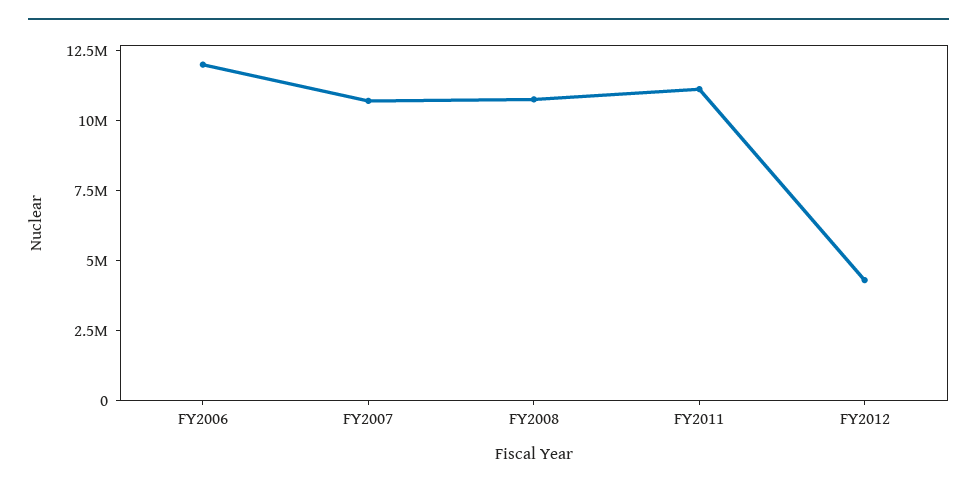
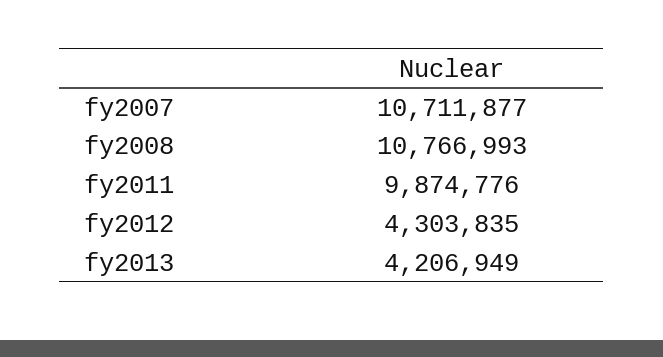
FY2006: 12000000 -> none
FY2011: 11000000 -> 9874776
fy2013: none -> 4206949

